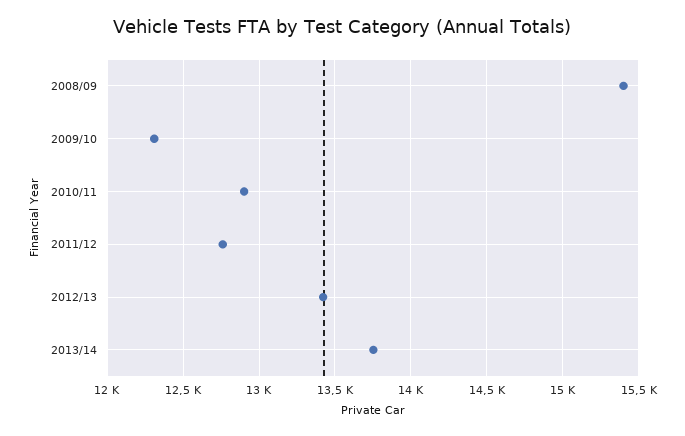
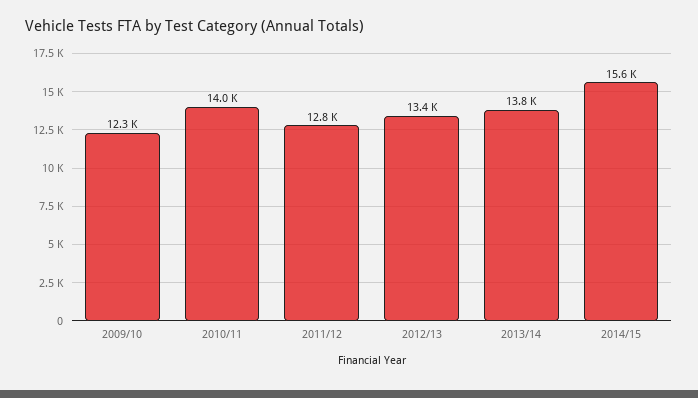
2008/09: 15400 -> none
2010/11: 12900 -> 14000
2014/15: none -> 15600

